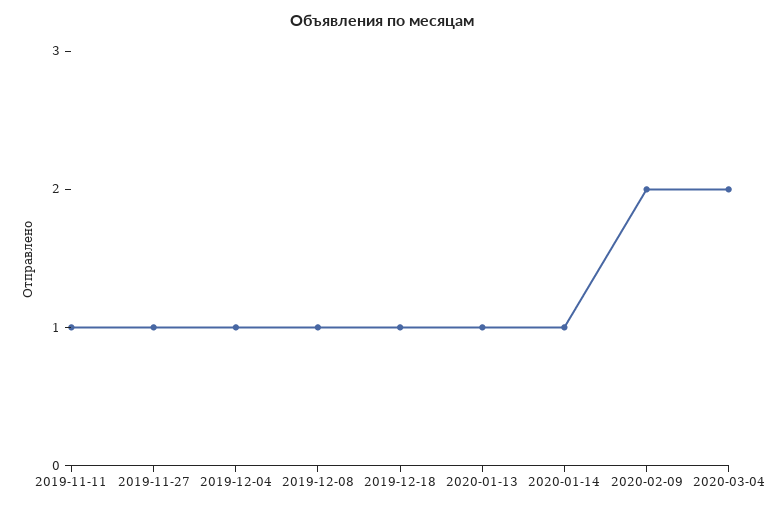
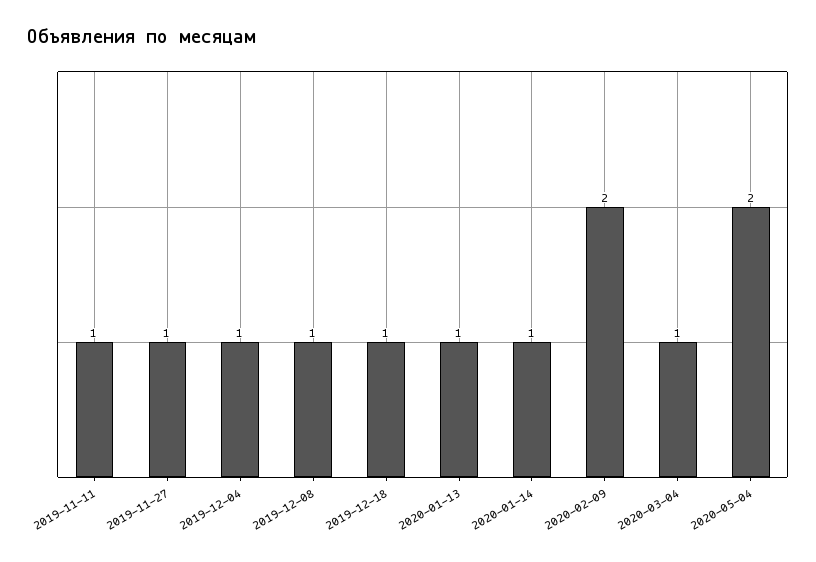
2020-03-04: 2 -> 1
2020-05-04: none -> 2

